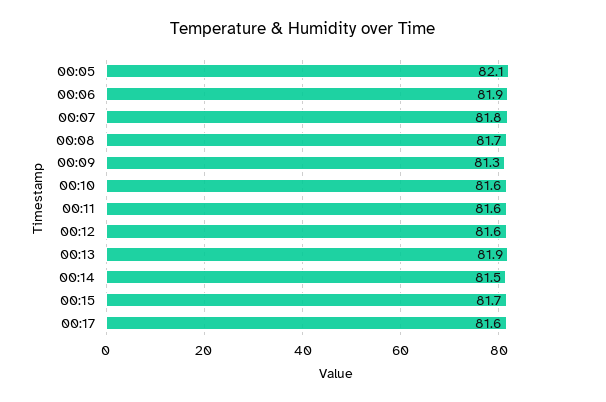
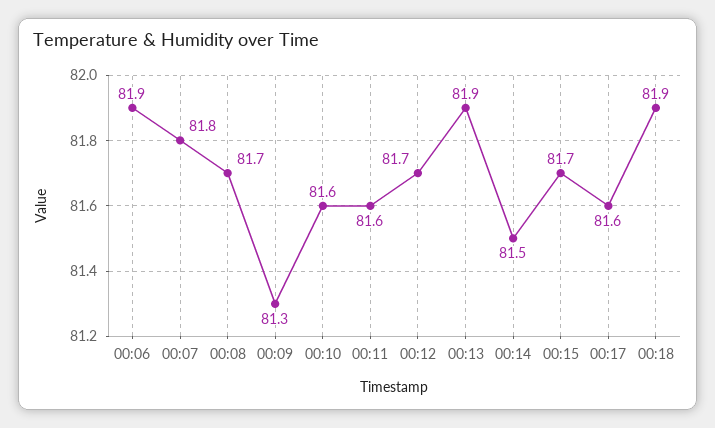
00:05: 82.1 -> none
00:12: 81.6 -> 81.7
00:18: none -> 81.9

